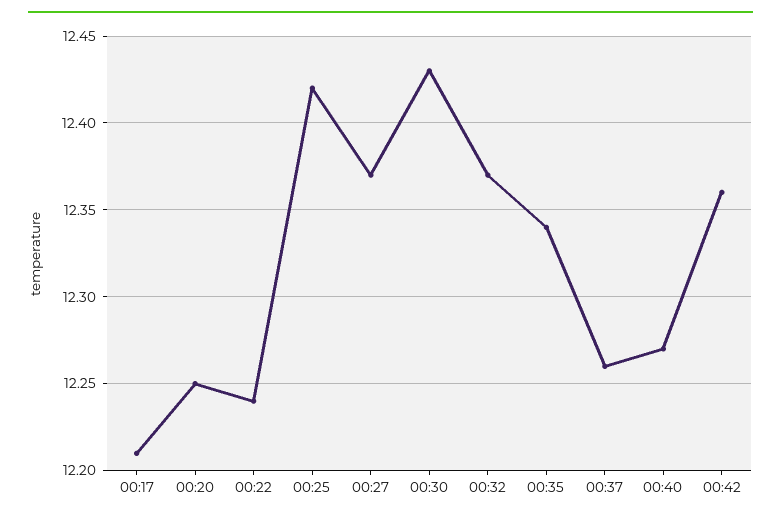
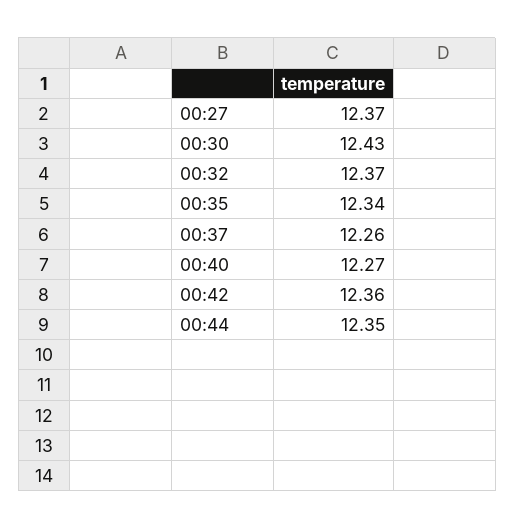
00:17: 12.21 -> none
00:20: 12.25 -> none
00:22: 12.24 -> none
00:25: 12.42 -> none
00:44: none -> 12.35

